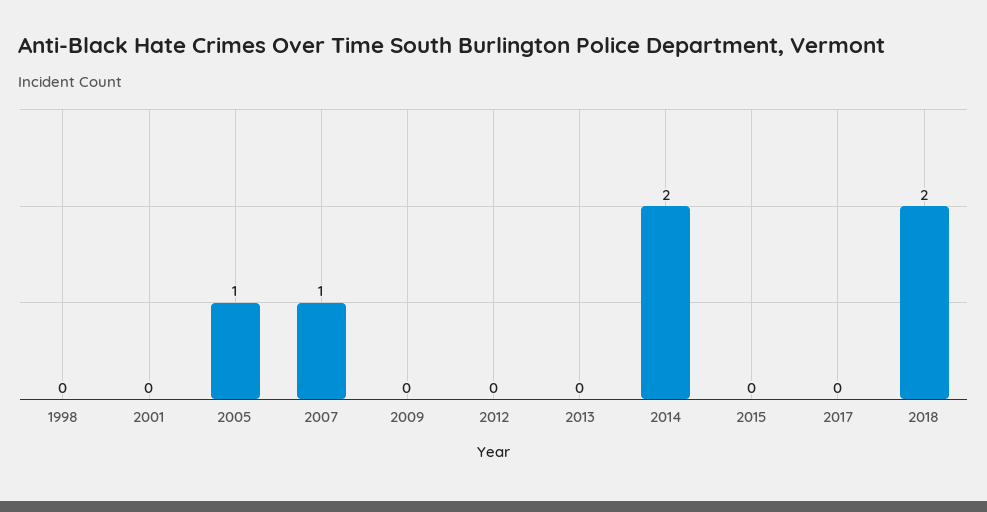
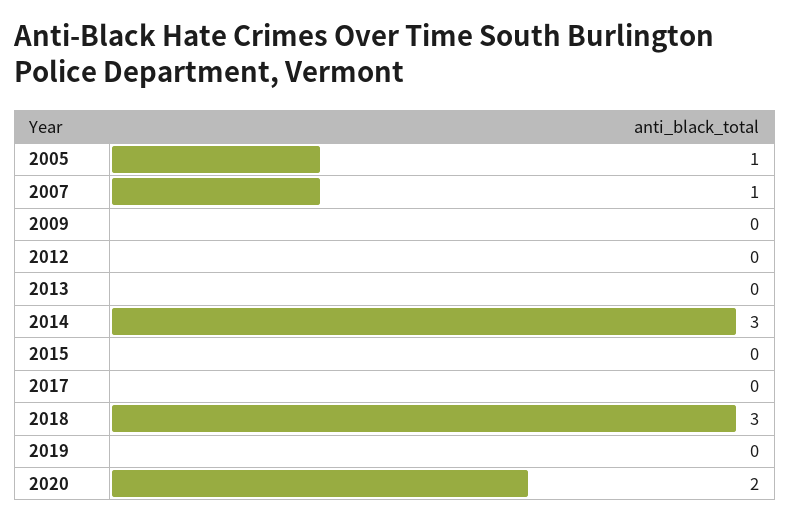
1998: 0 -> none
2001: 0 -> none
2014: 2 -> 3
2018: 2 -> 3
2019: none -> 0
2020: none -> 2

